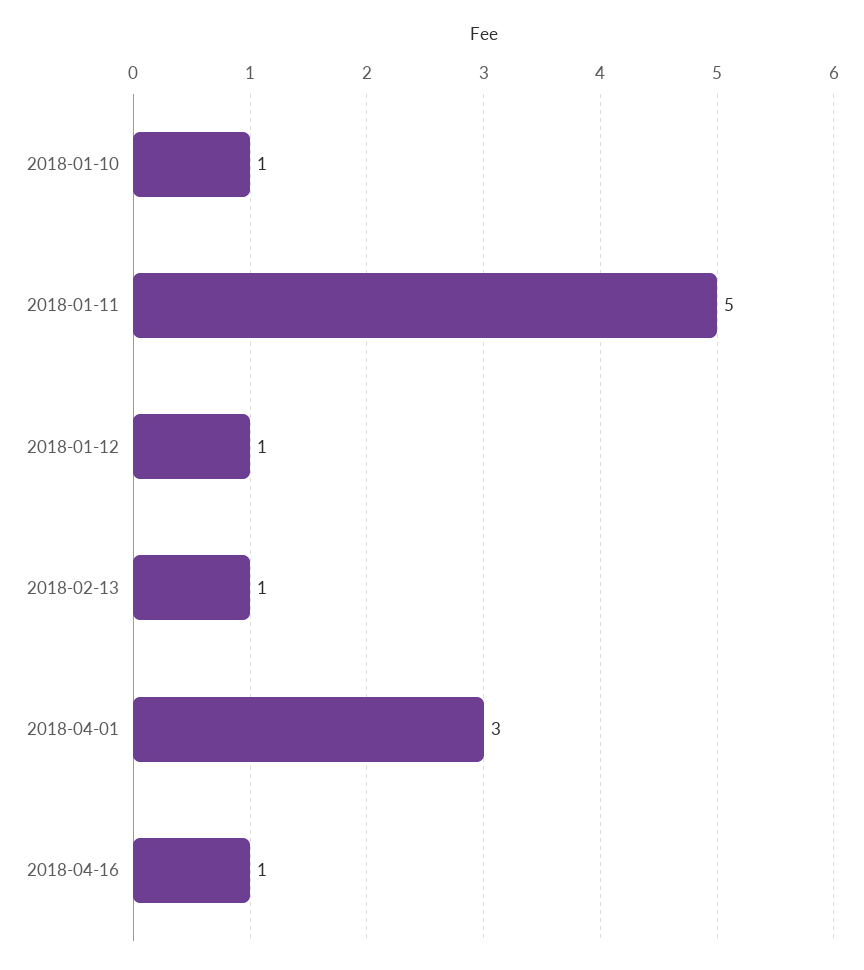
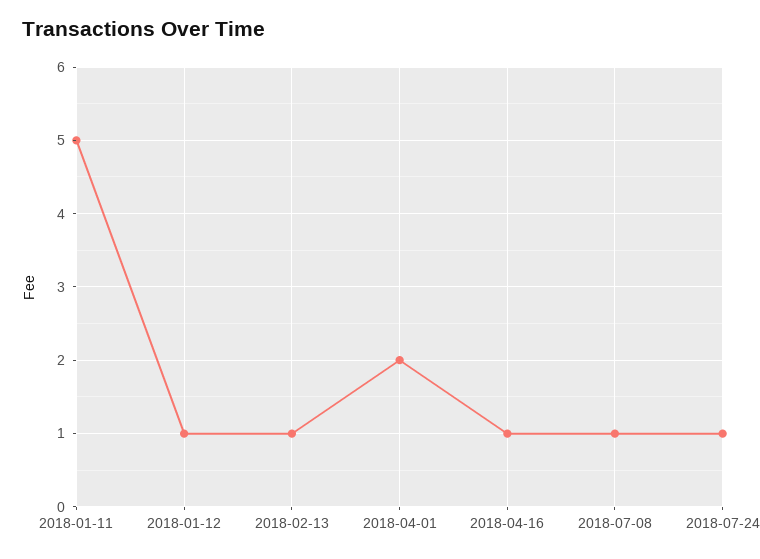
2018-01-10: 1 -> none
2018-04-01: 3 -> 2
2018-07-08: none -> 1
2018-07-24: none -> 1

